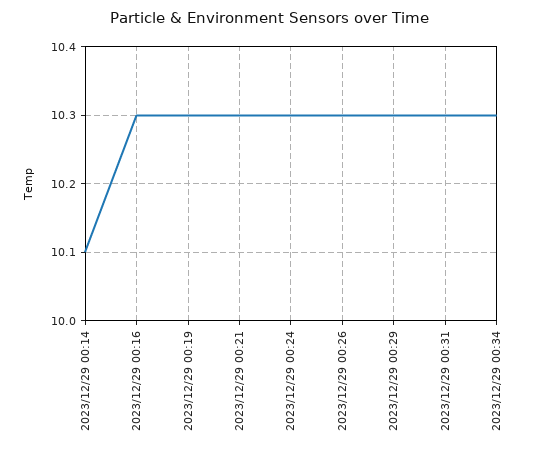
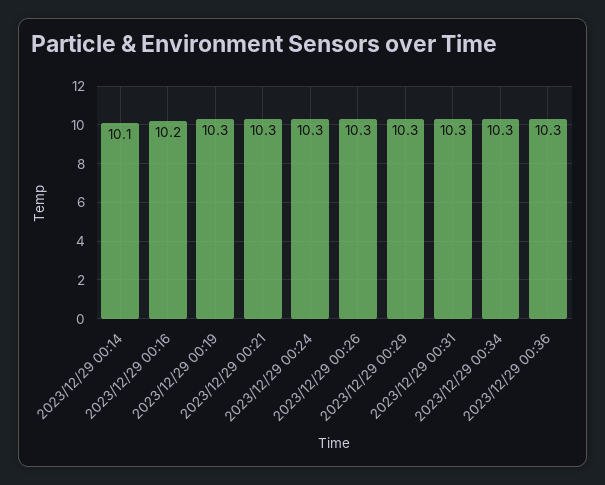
2023/12/29 00:16: 10.3 -> 10.2
2023/12/29 00:36: none -> 10.3

